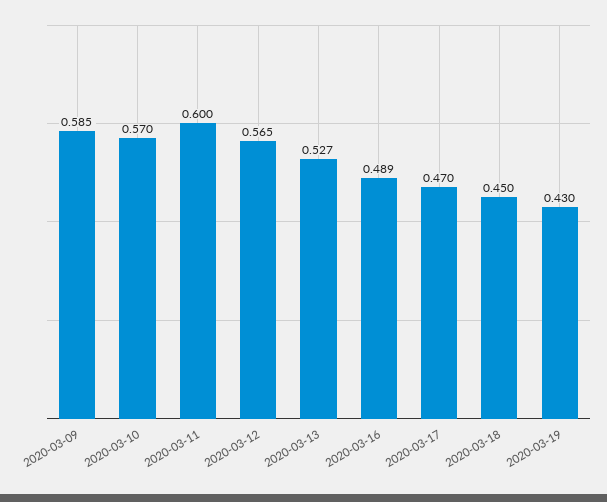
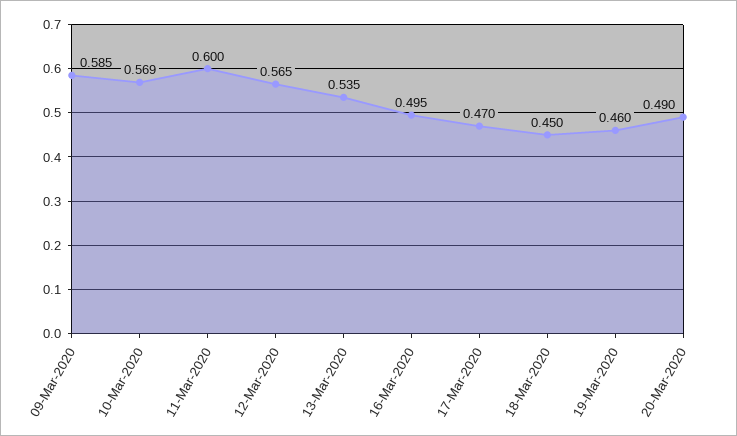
2020-03-10: 0.57 -> 0.569
2020-03-13: 0.527 -> 0.535
2020-03-16: 0.489 -> 0.495
2020-03-19: 0.43 -> 0.46
20-Mar-2020: none -> 0.49

